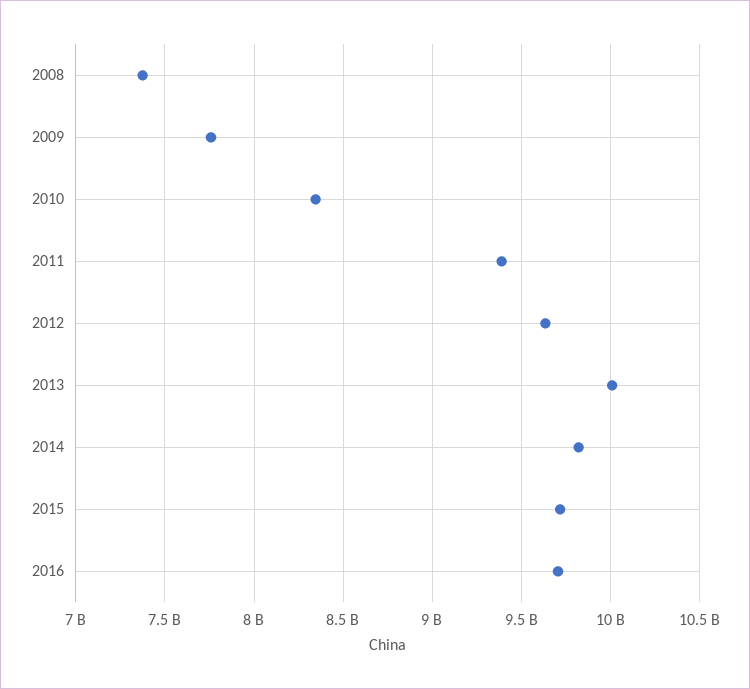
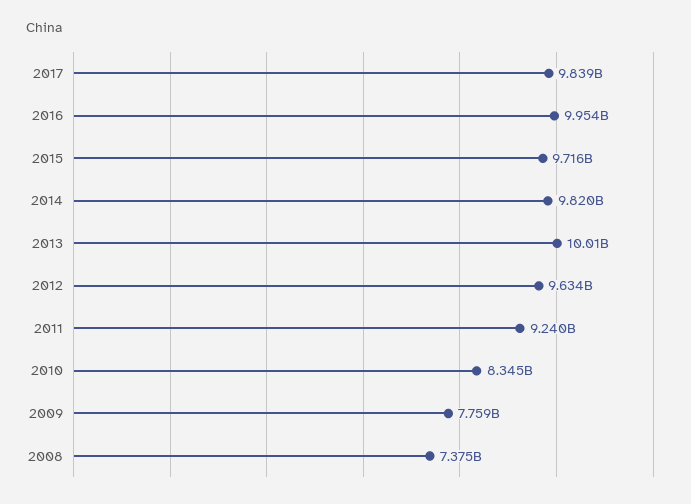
2011: 9400000000 -> 9240000000
2016: 9700000000 -> 9954000000
2017: none -> 9839000000

